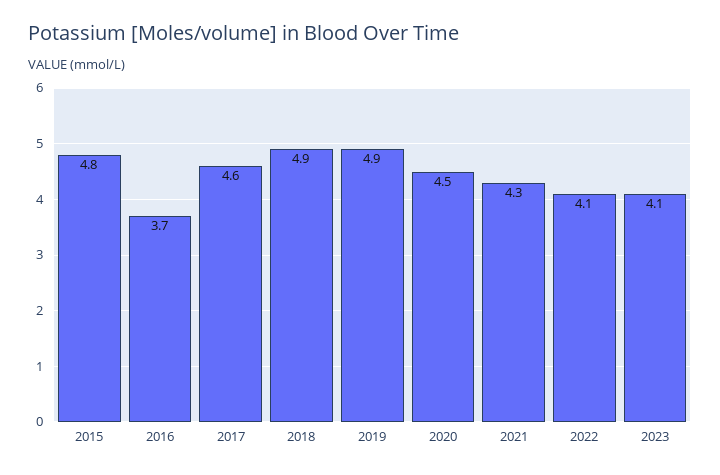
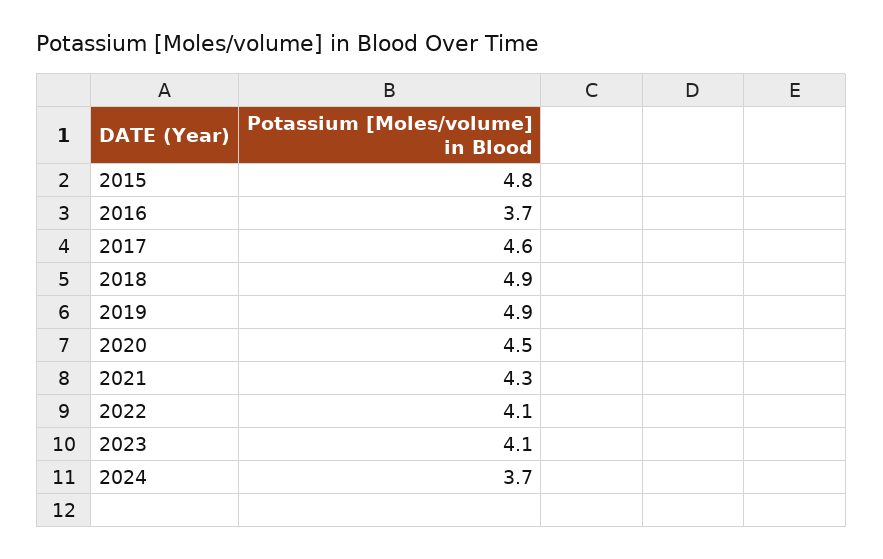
2024: none -> 3.7

